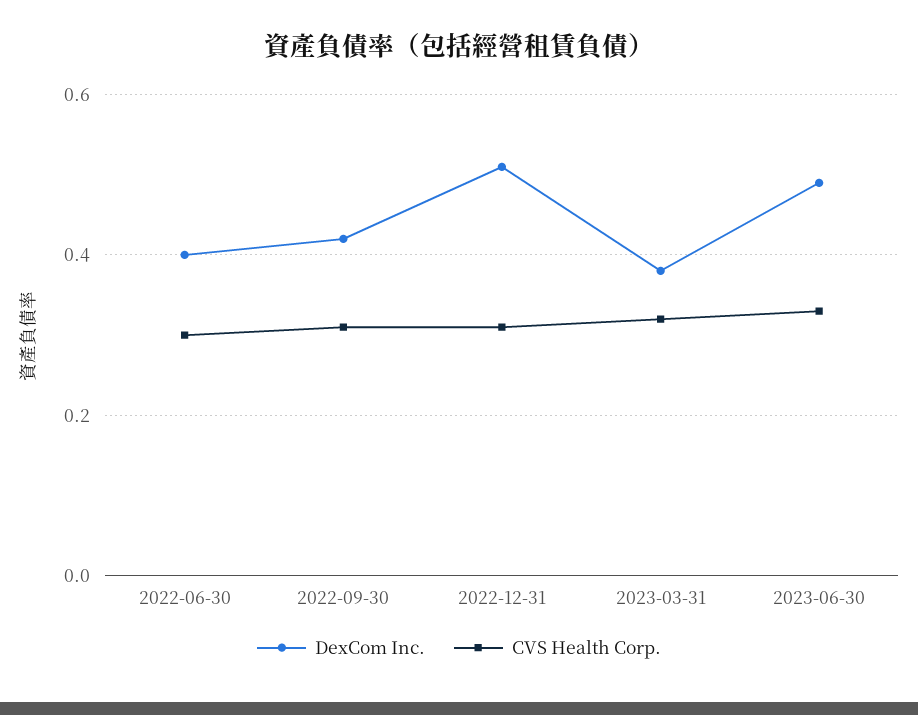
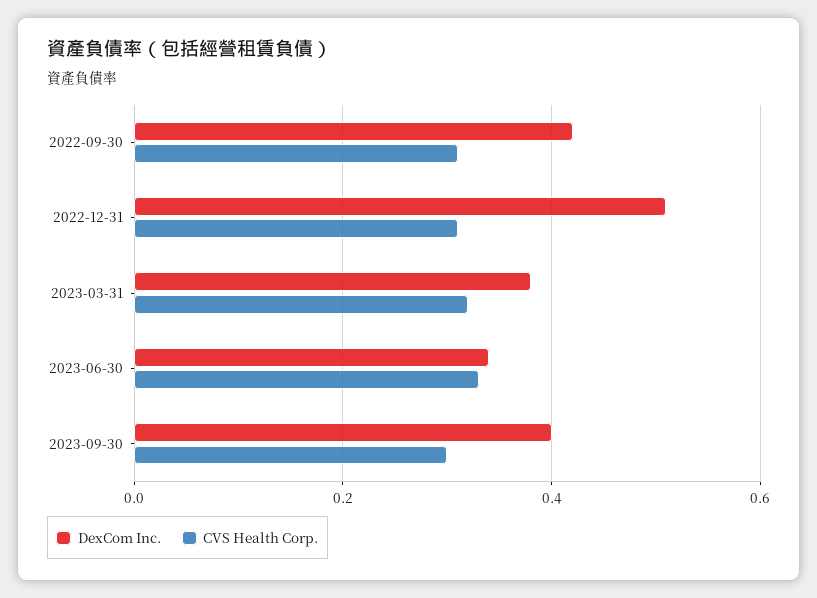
DexCom Inc., 2022-06-30: 0.4 -> none
CVS Health Corp., 2022-06-30: 0.3 -> none
DexCom Inc., 2023-06-30: 0.5 -> 0.35
DexCom Inc., 2023-09-30: none -> 0.4
CVS Health Corp., 2023-09-30: none -> 0.3

